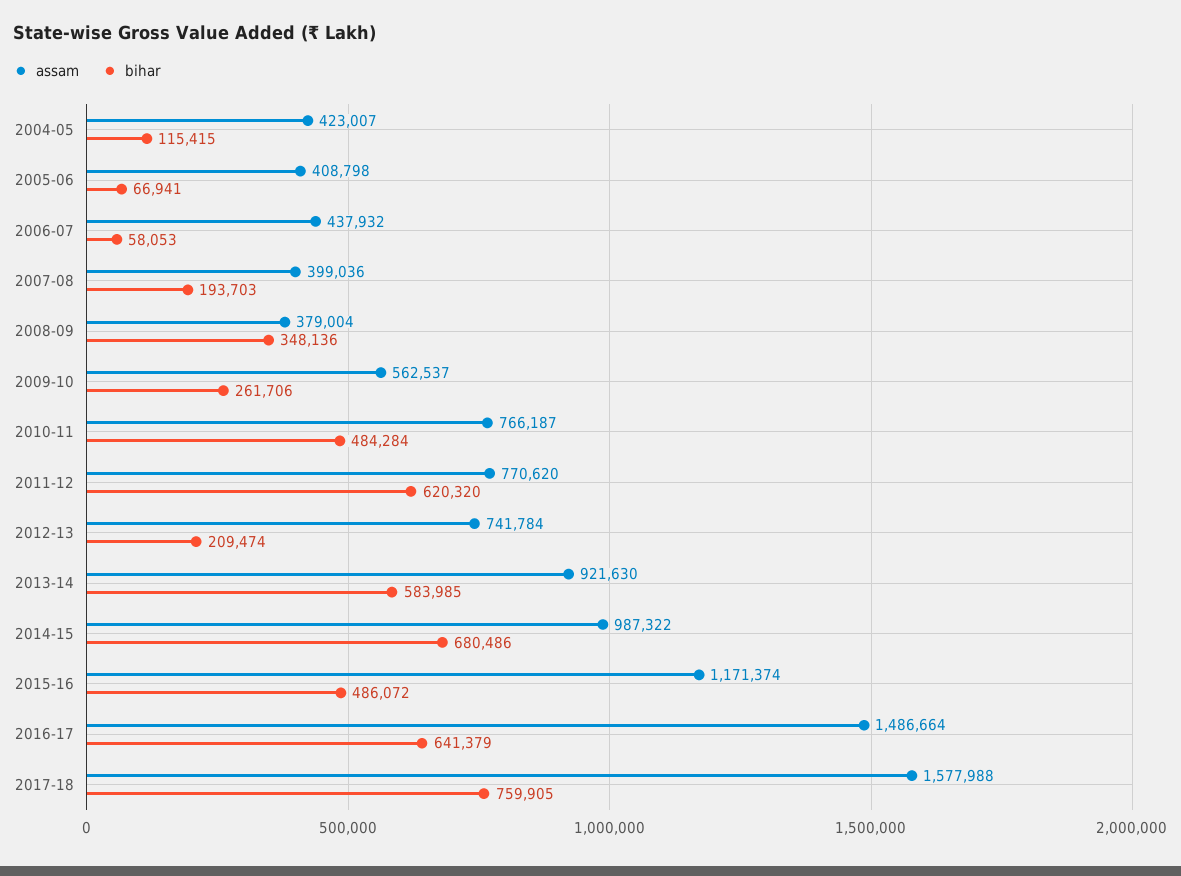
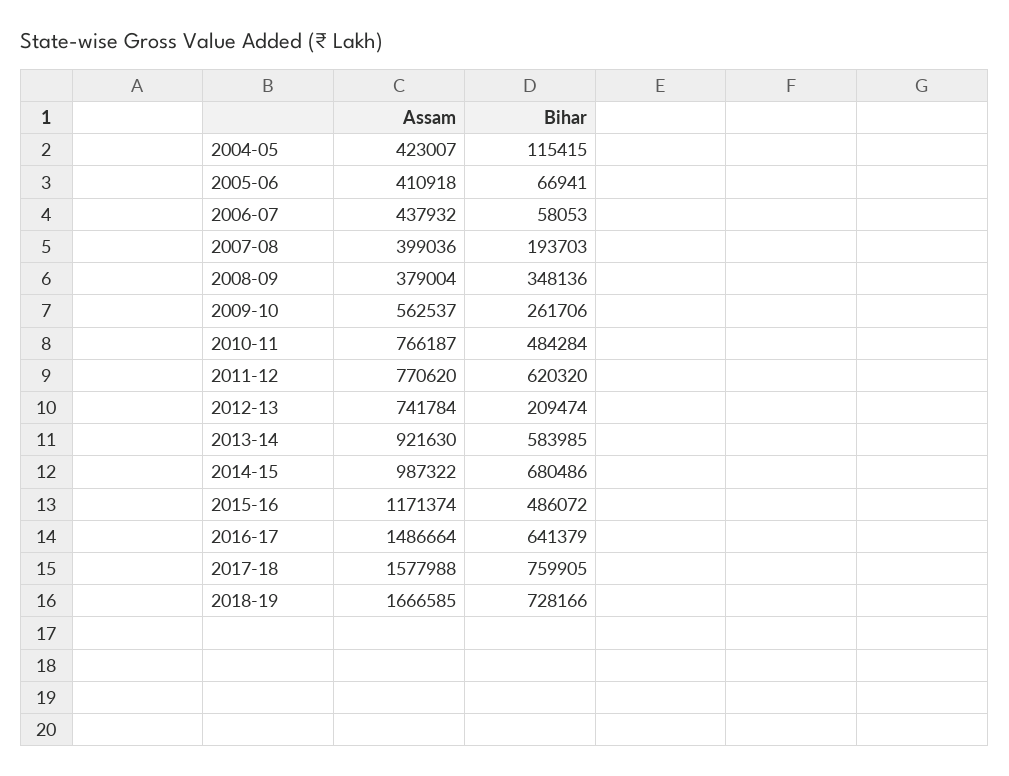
assam, 2005-06: 408798 -> 410918
assam, 2018-19: none -> 1666585
bihar, 2018-19: none -> 728166

